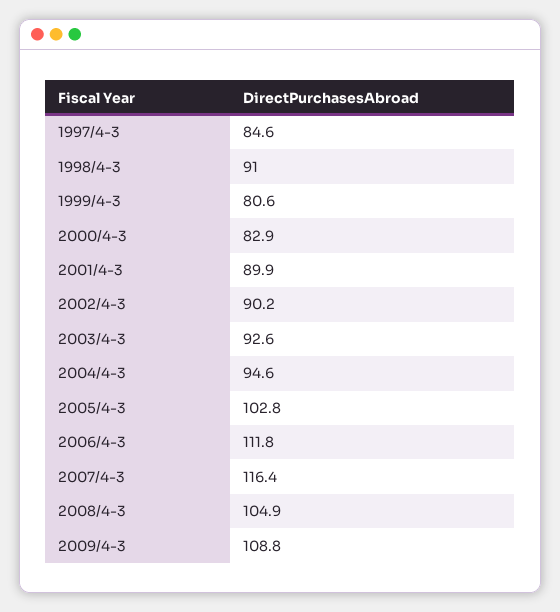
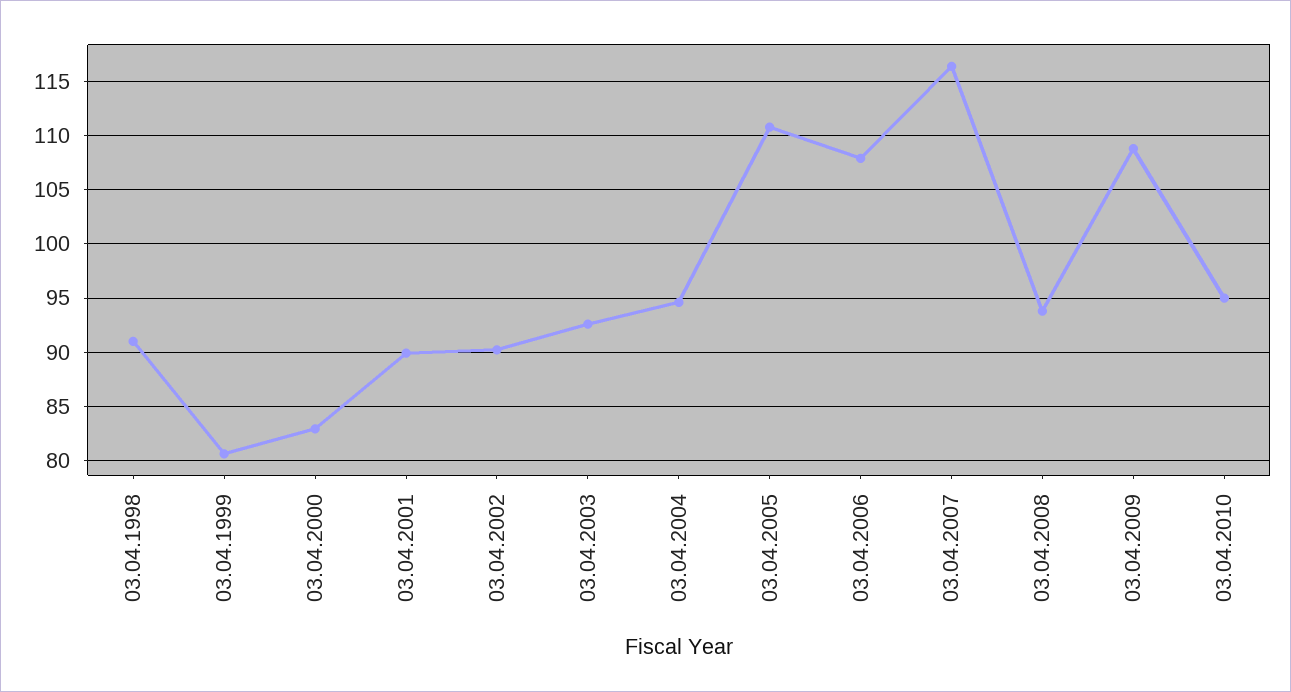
1997/4-3: 84.6 -> none
2005/4-3: 102.8 -> 111
2006/4-3: 111.8 -> 108
2008/4-3: 104.9 -> 94
03.04.2010: none -> 95

